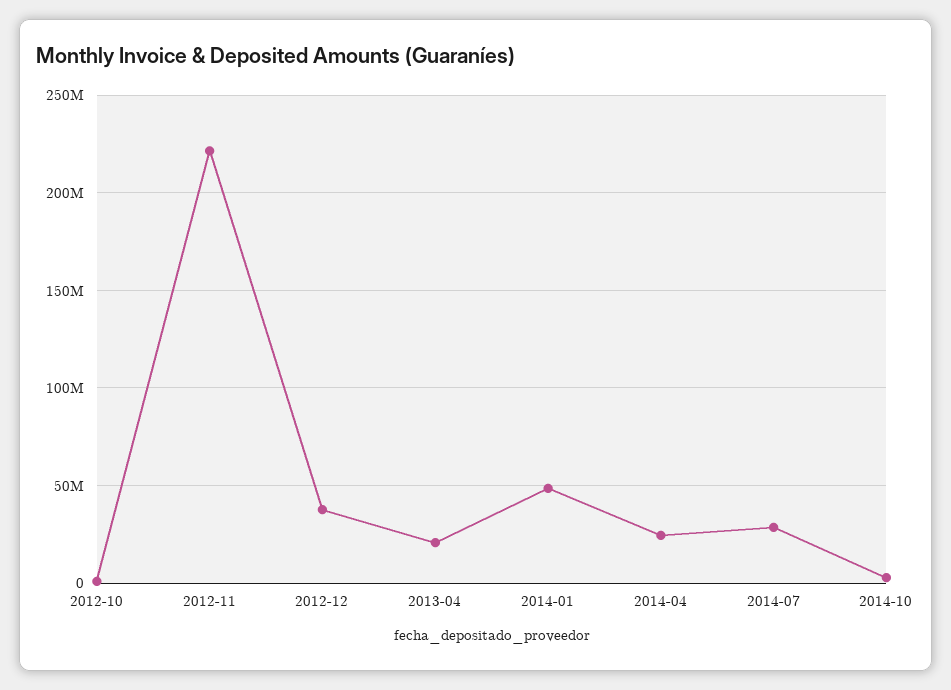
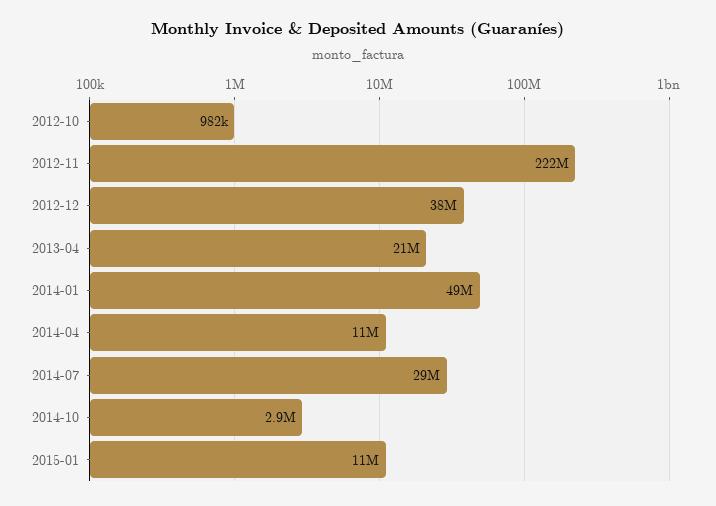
2014-04: 25000000 -> 11000000
2015-01: none -> 11000000

